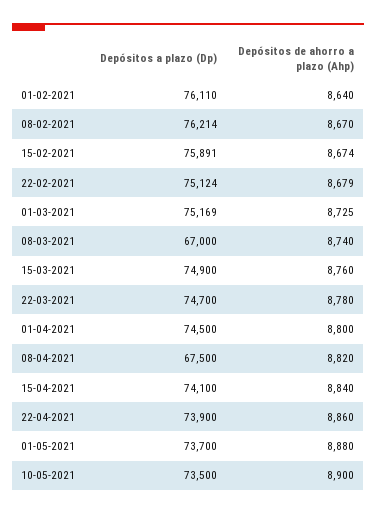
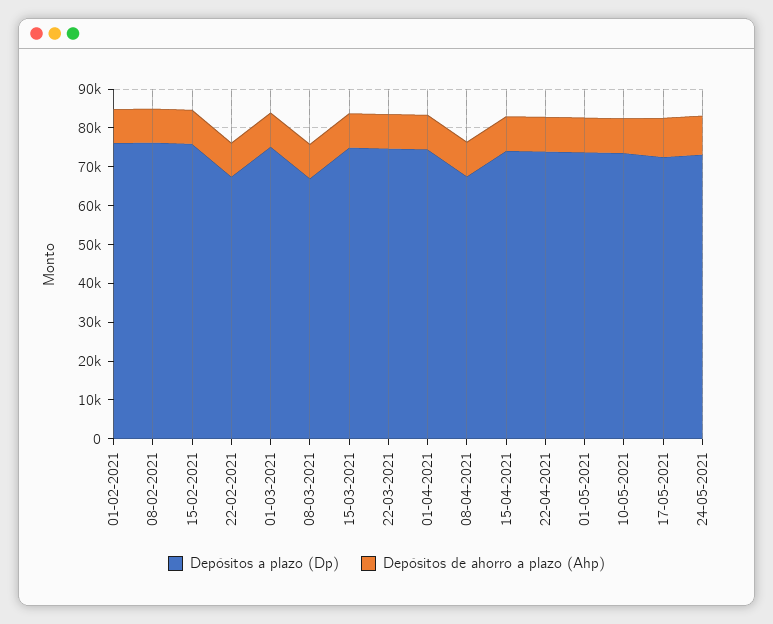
Depósitos a plazo (Dp), 22-02-2021: 75124 -> 67500
Depósitos a plazo (Dp), 17-05-2021: none -> 72500
Depósitos de ahorro a plazo (Ahp), 17-05-2021: none -> 10000
Depósitos a plazo (Dp), 24-05-2021: none -> 72500
Depósitos de ahorro a plazo (Ahp), 24-05-2021: none -> 10000

